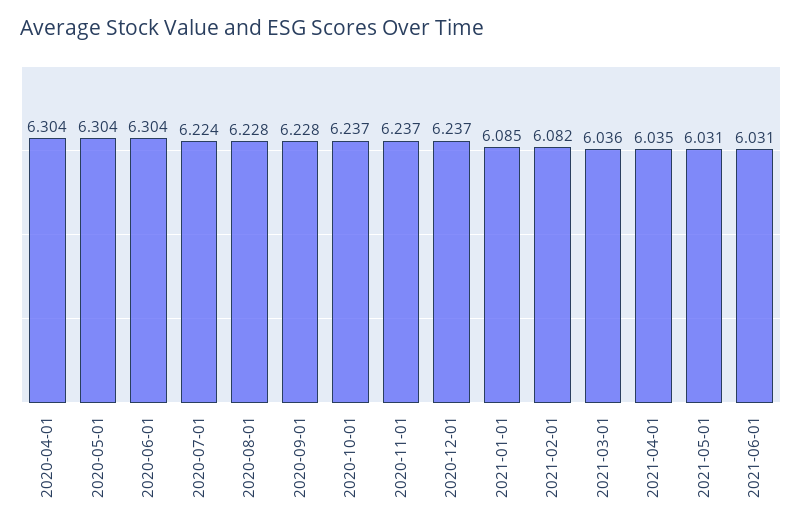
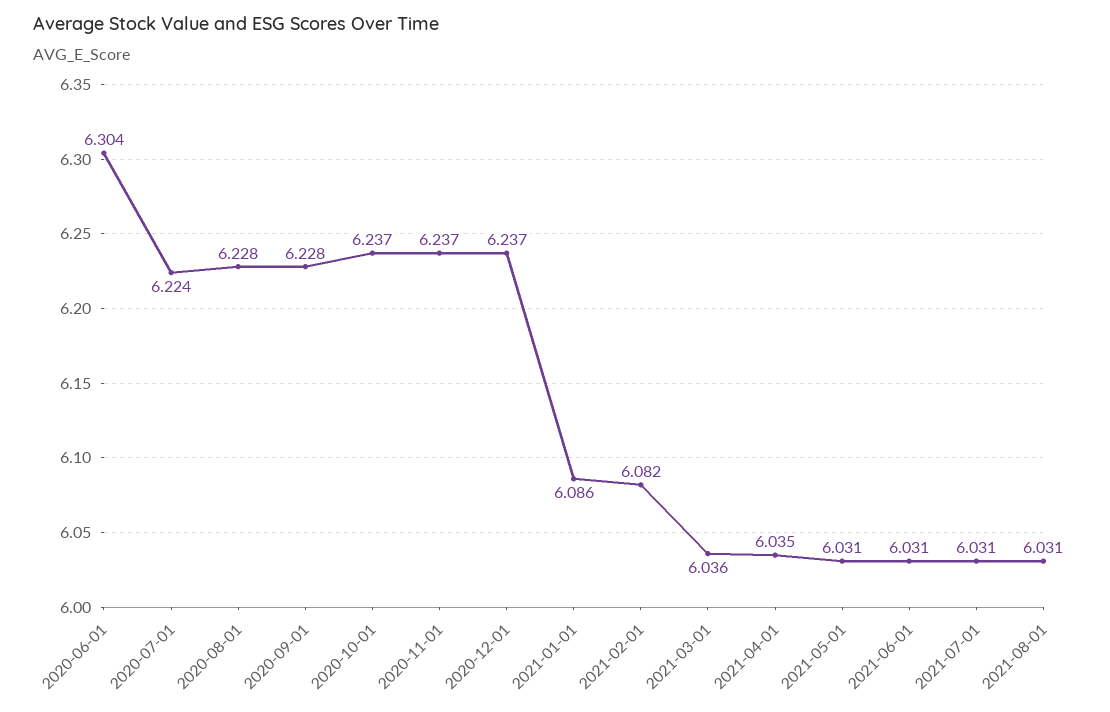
2020-04-01: 6.304 -> none
2020-05-01: 6.304 -> none
2021-01-01: 6.085 -> 6.086
2021-07-01: none -> 6.031
2021-08-01: none -> 6.031

